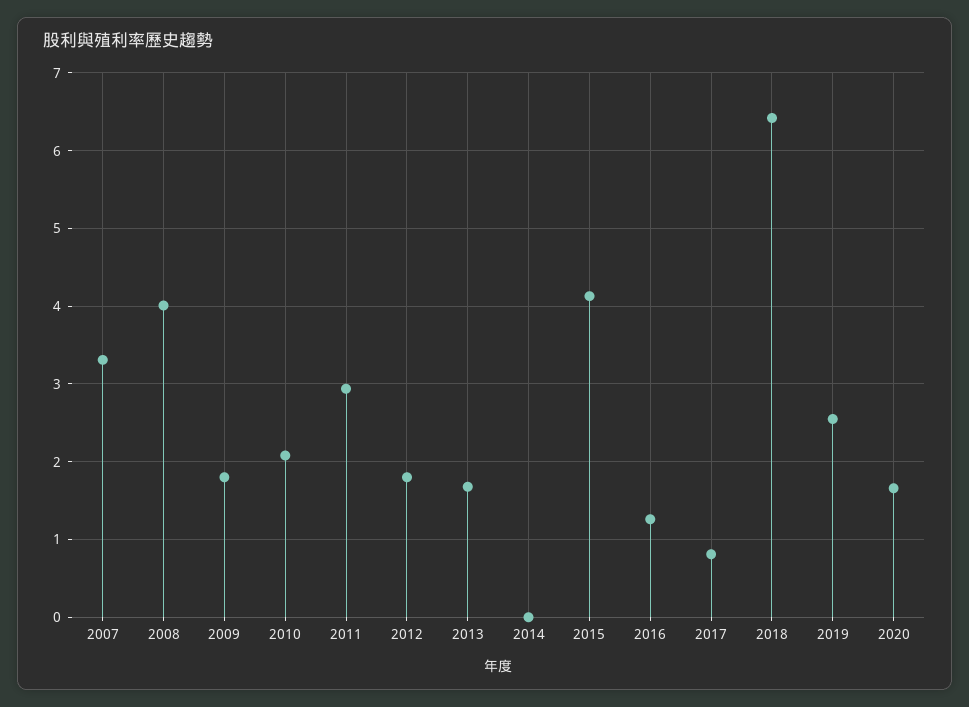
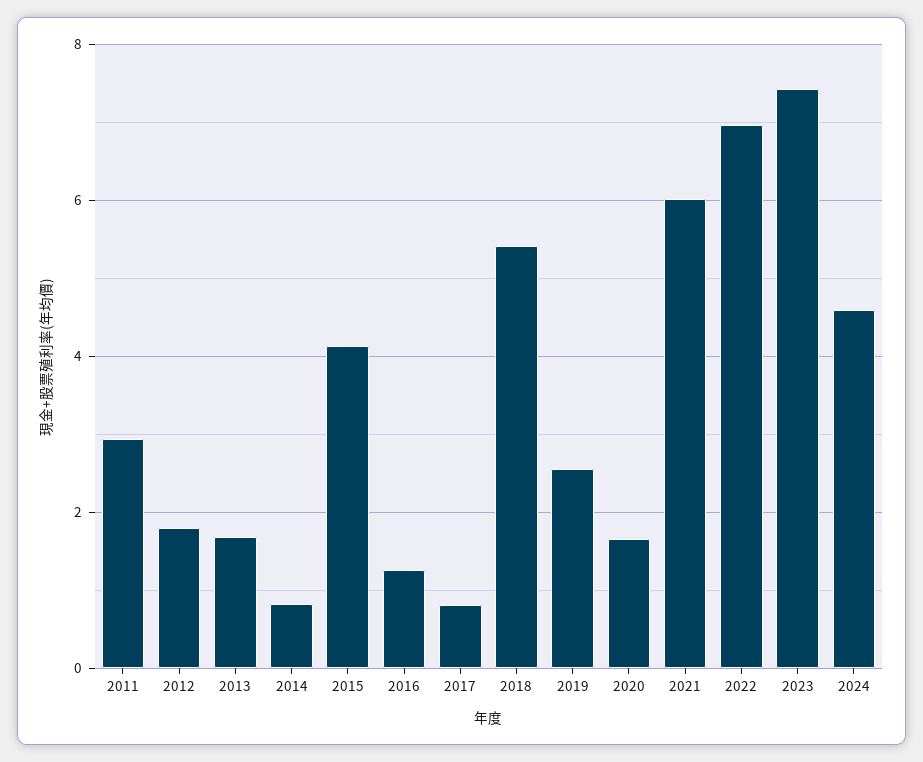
2007: 3.3 -> none
2008: 4 -> none
2009: 1.8 -> none
2010: 2.1 -> none
2014: 0 -> 0.8
2018: 6.4 -> 5.4
2021: none -> 6
2022: none -> 7
2023: none -> 7.4
2024: none -> 4.6

